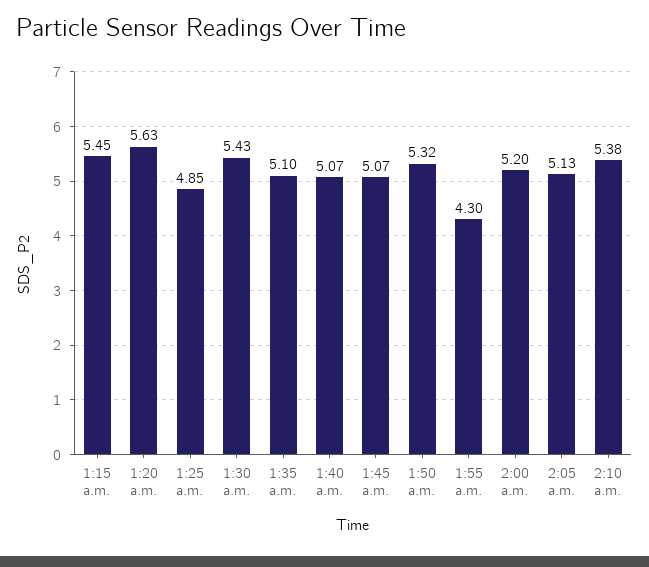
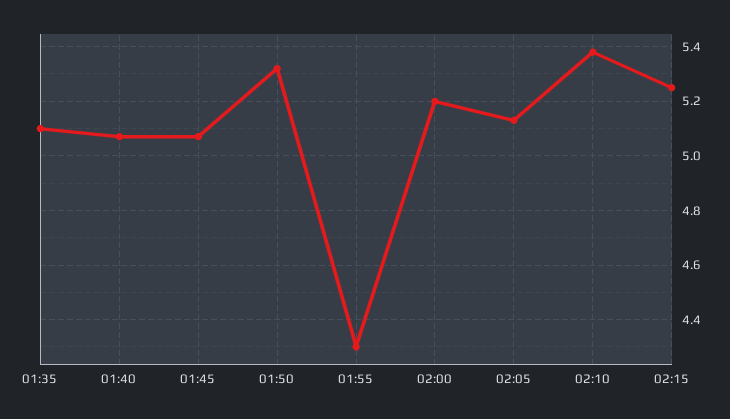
1:15 a.m.: 5.45 -> none
1:20 a.m.: 5.63 -> none
1:25 a.m.: 4.85 -> none
1:30 a.m.: 5.43 -> none
02:15: none -> 5.25

